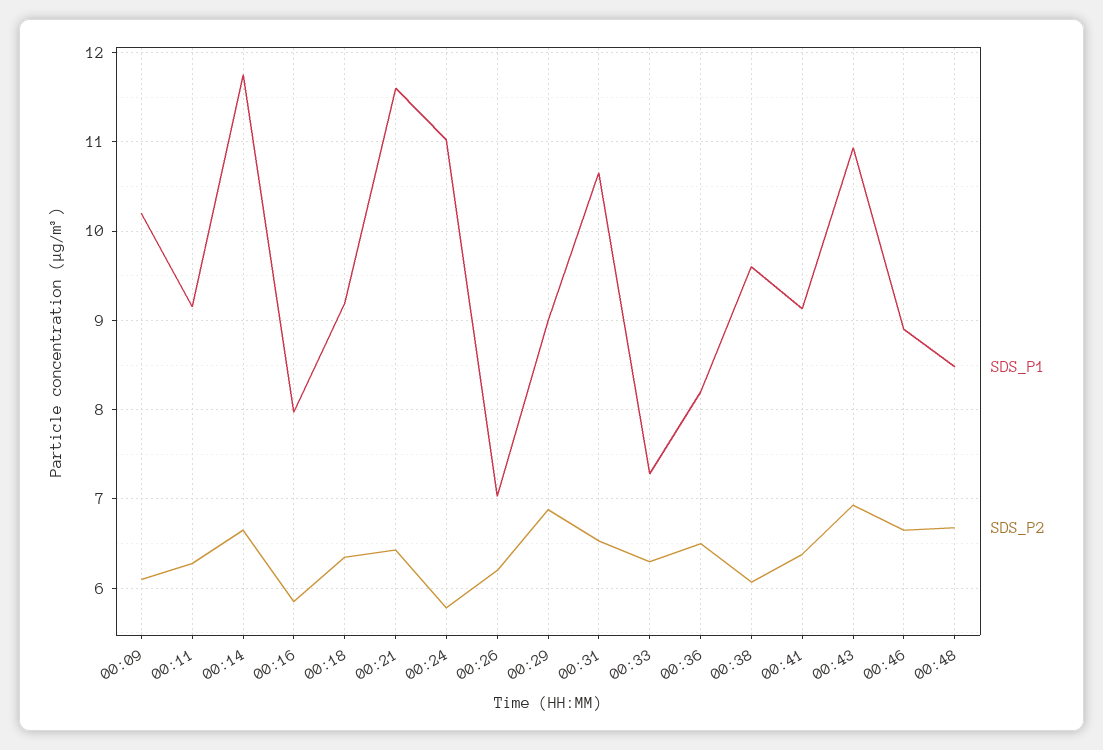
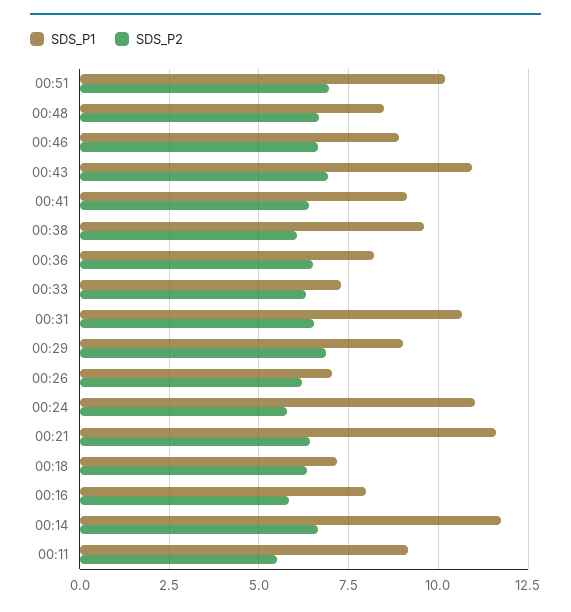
SDS_P1, 00:09: 10.2 -> none
SDS_P2, 00:09: 6.1 -> none
SDS_P2, 00:11: 6.3 -> 5.5
SDS_P1, 00:18: 9.2 -> 7.25
SDS_P1, 00:51: none -> 10.25
SDS_P2, 00:51: none -> 7

